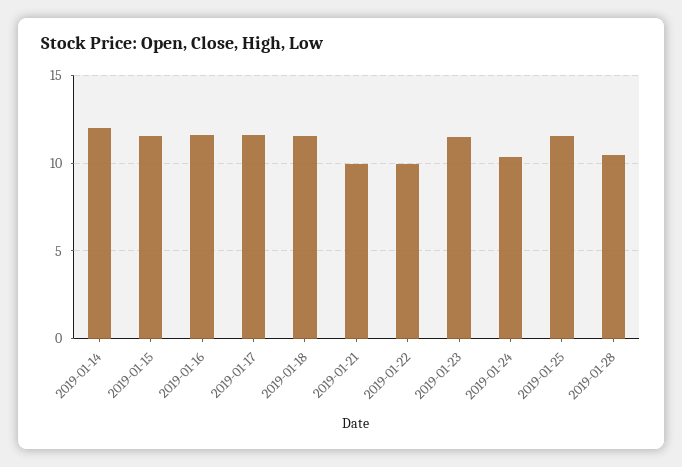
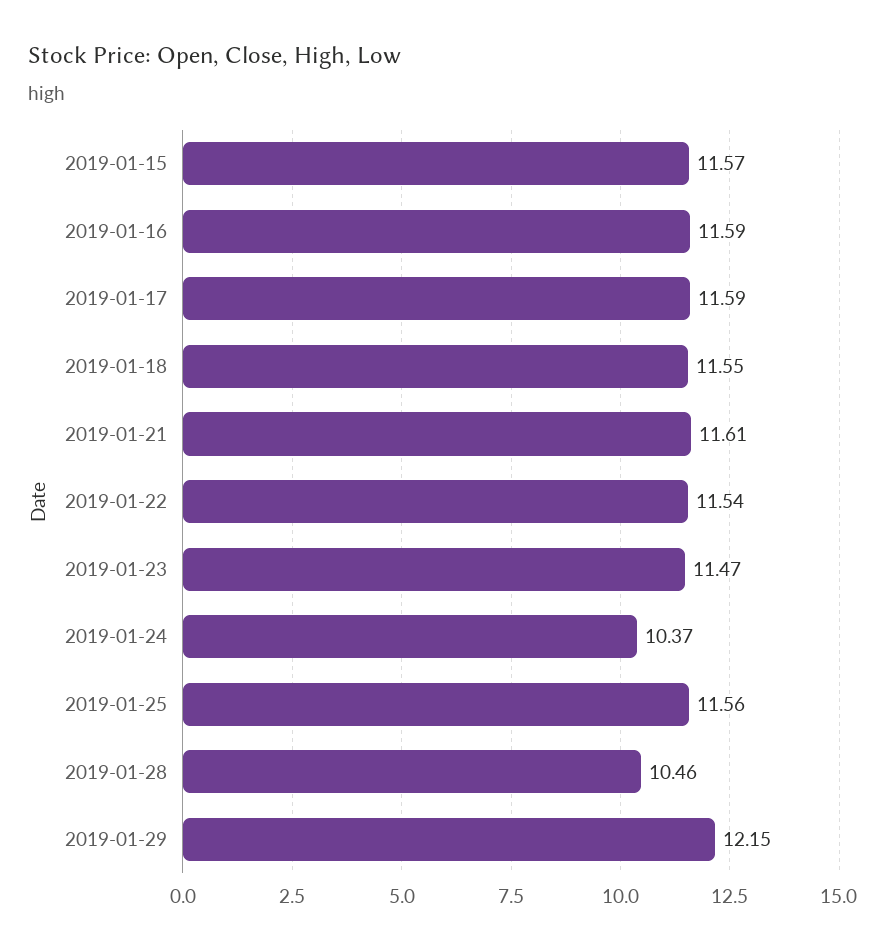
2019-01-14: 12 -> none
2019-01-21: 10 -> 11.61
2019-01-22: 10 -> 11.54
2019-01-29: none -> 12.15

